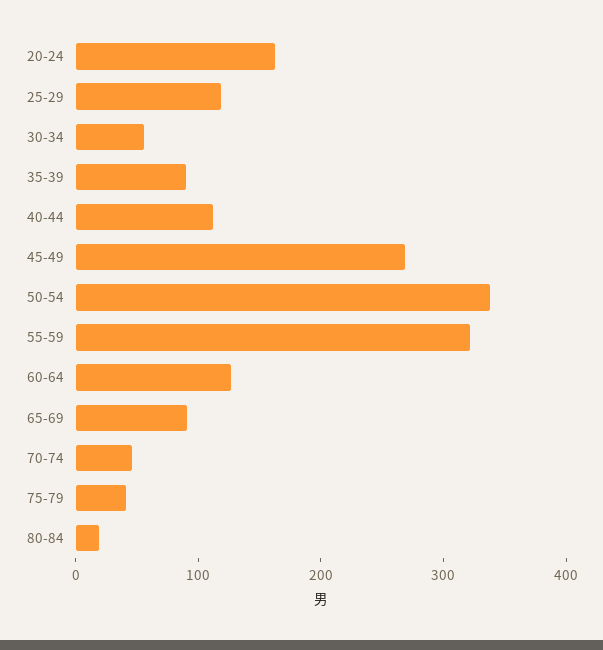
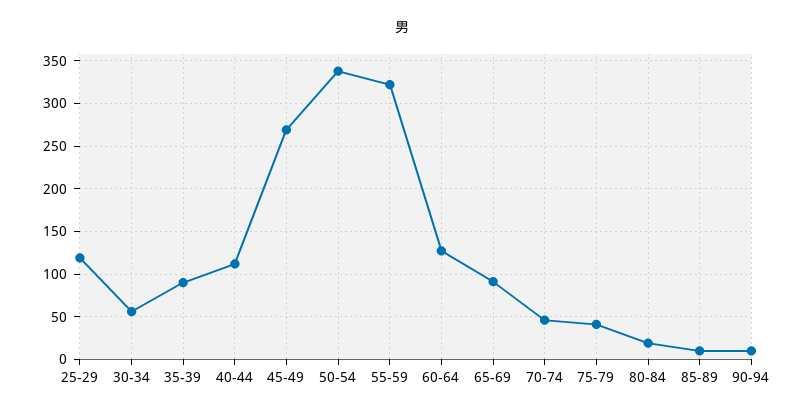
20-24: 160 -> none
85-89: none -> 10
90-94: none -> 10

